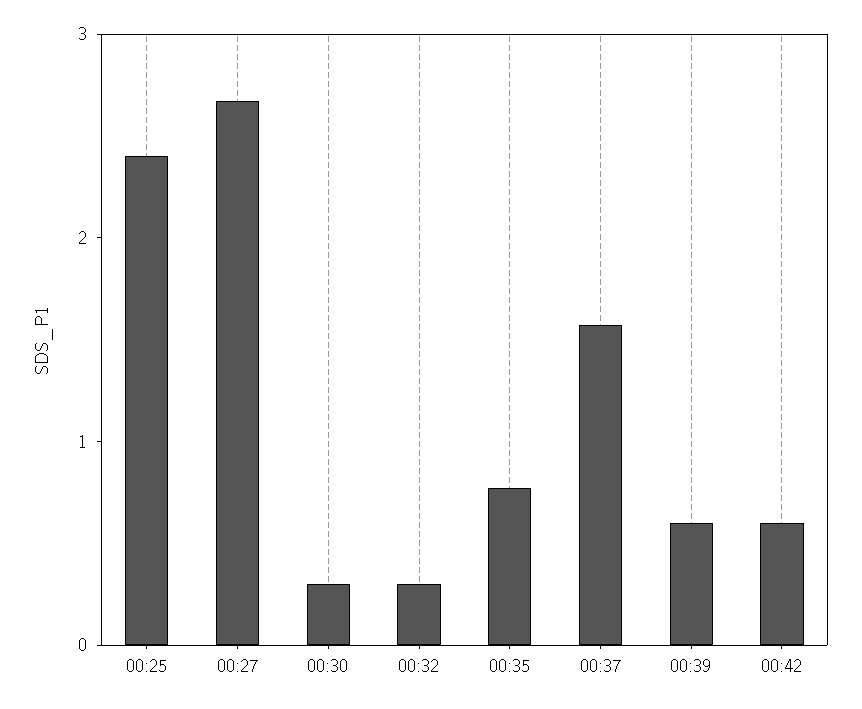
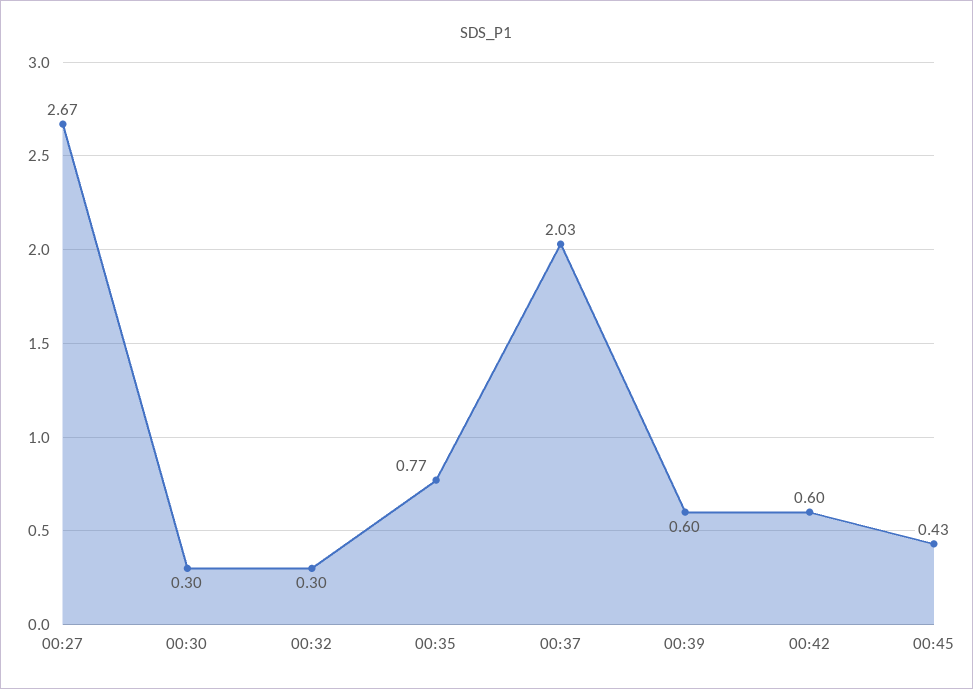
00:25: 2.4 -> none
00:37: 1.6 -> 2.03
00:45: none -> 0.43

